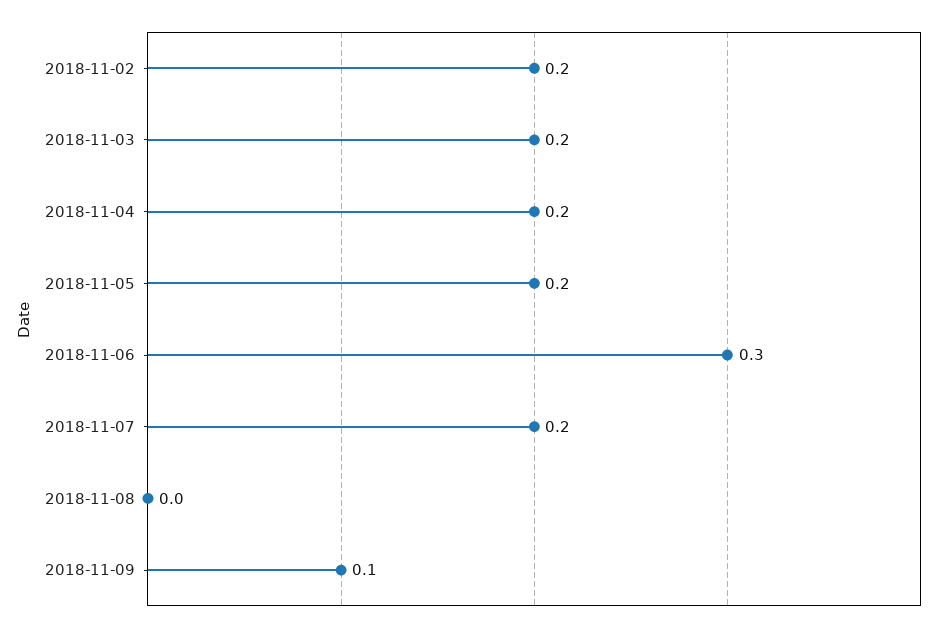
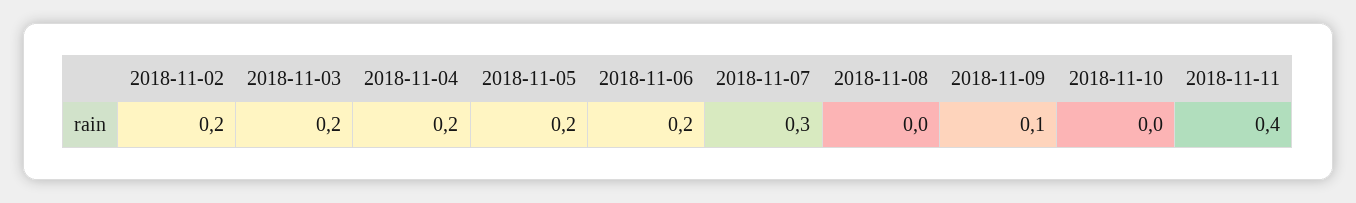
2018-11-06: 0.3 -> 0.2
2018-11-07: 0.2 -> 0.3
2018-11-10: none -> 0
2018-11-11: none -> 0.4

